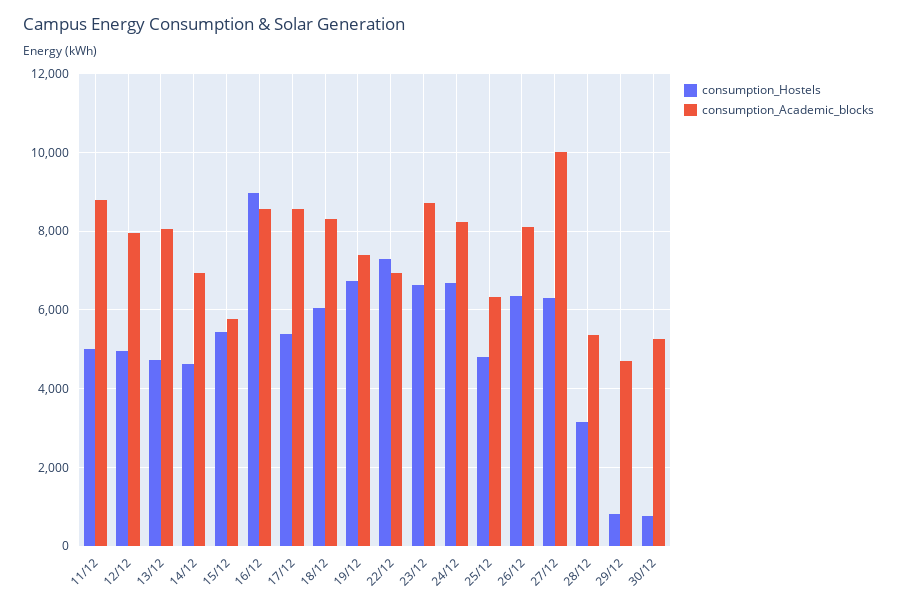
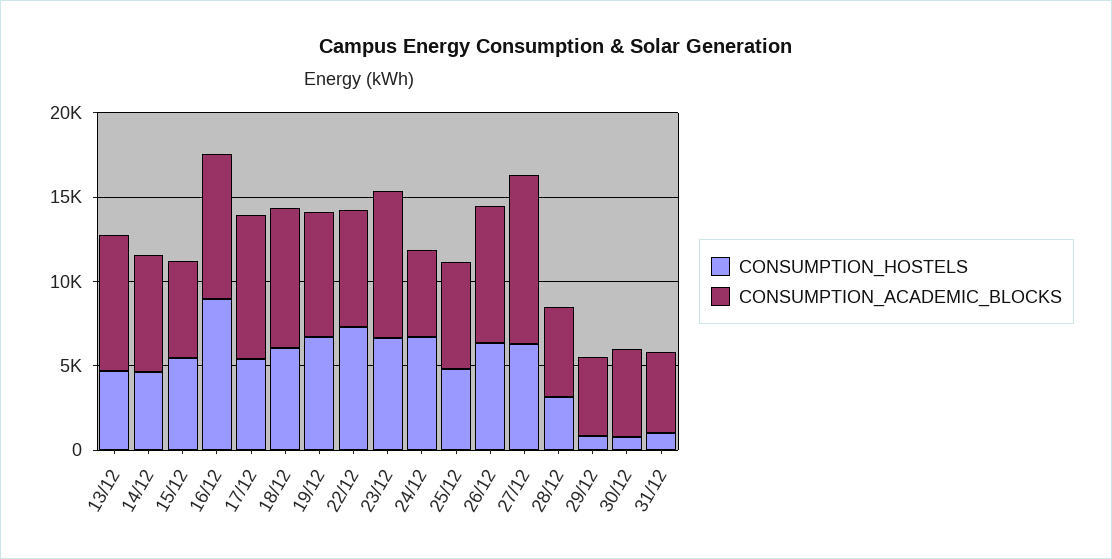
consumption_Hostels, 11/12: 5000 -> none
consumption_Academic_blocks, 11/12: 8800 -> none
consumption_Hostels, 12/12: 5000 -> none
consumption_Academic_blocks, 12/12: 8000 -> none
consumption_Academic_blocks, 24/12: 8200 -> 5000
consumption_Hostels, 31/12: none -> 1000
consumption_Academic_blocks, 31/12: none -> 5000

